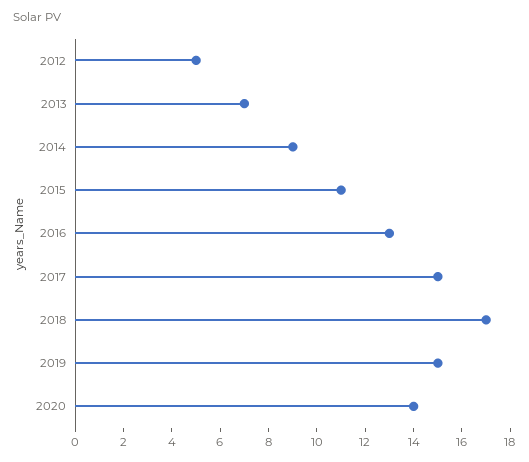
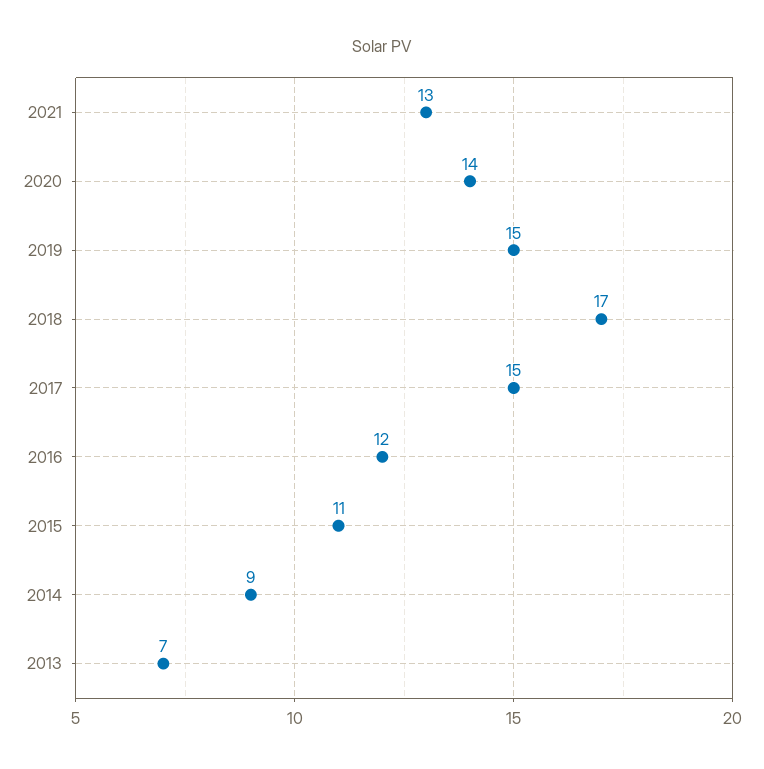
2012: 5 -> none
2016: 13 -> 12
2021: none -> 13

